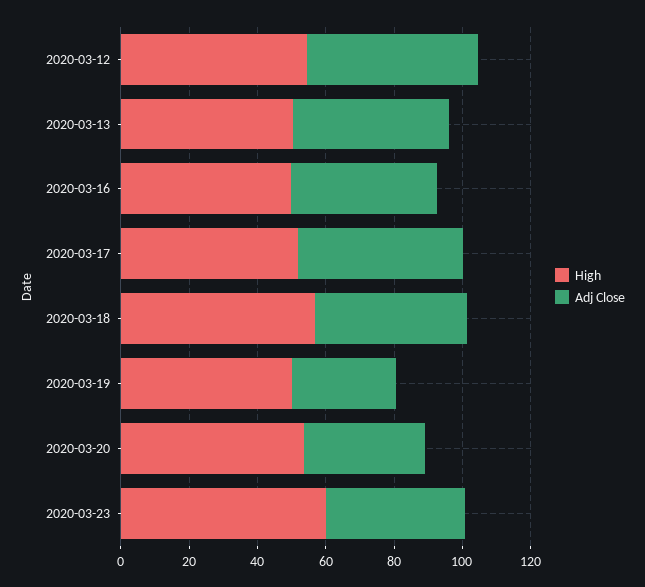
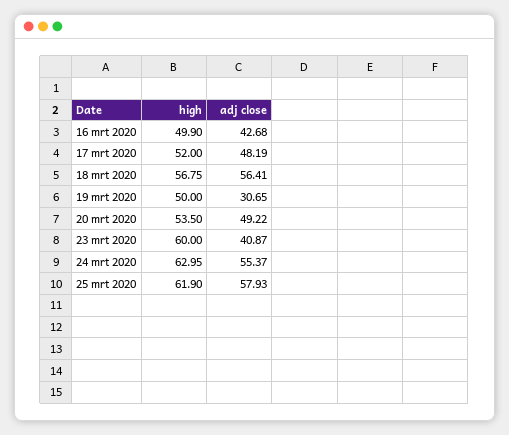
High, 2020-03-12: 55 -> none
Adj Close, 2020-03-12: 50 -> none
High, 2020-03-13: 50 -> none
Adj Close, 2020-03-13: 45 -> none
Adj Close, 2020-03-18: 45 -> 56.41
Adj Close, 2020-03-20: 35 -> 49.22
High, 24 mrt 2020: none -> 62.95
Adj Close, 24 mrt 2020: none -> 55.37
High, 25 mrt 2020: none -> 61.9
Adj Close, 25 mrt 2020: none -> 57.93

